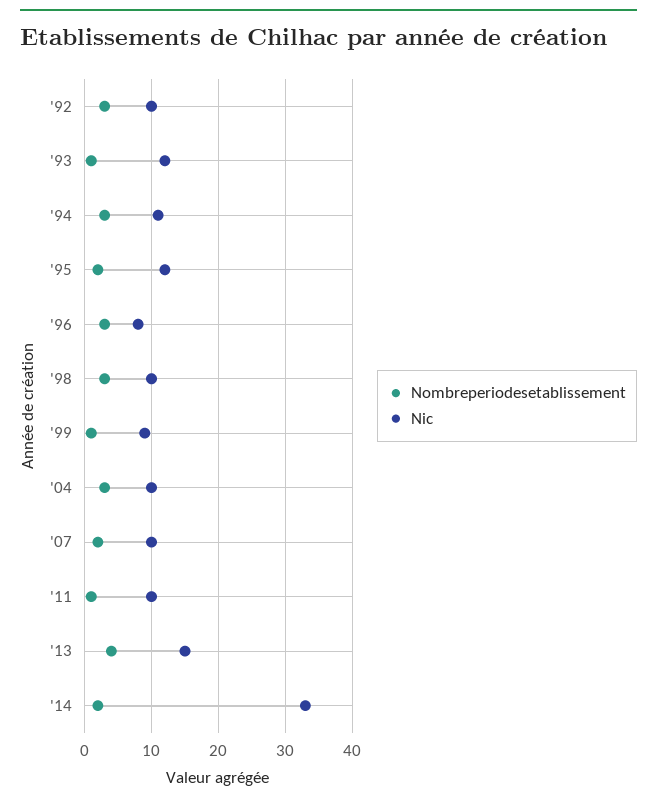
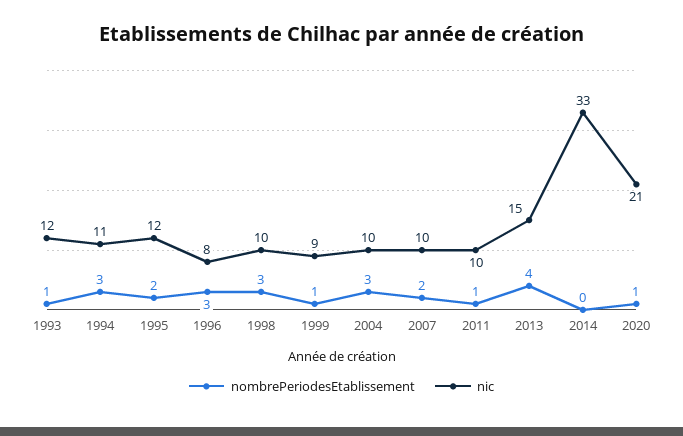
Nombreperiodesetablissement, '92: 3 -> none
Nic, '92: 10 -> none
Nombreperiodesetablissement, '14: 2 -> 0
Nombreperiodesetablissement, 2020: none -> 1
Nic, 2020: none -> 21

